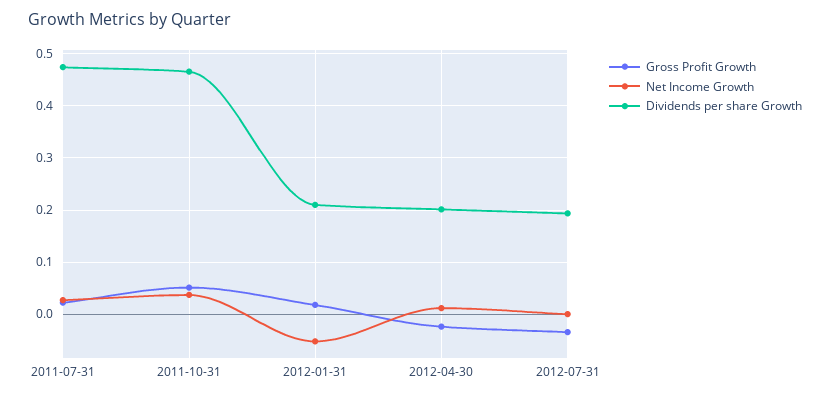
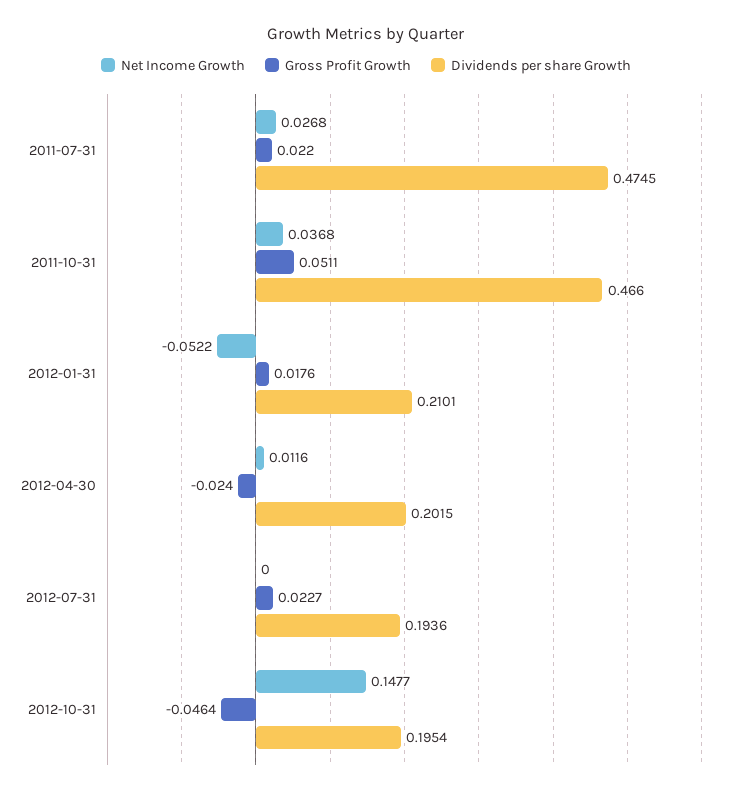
Gross Profit Growth, 2012-07-31: -0.04 -> 0.0227
Net Income Growth, 2012-10-31: none -> 0.1477
Gross Profit Growth, 2012-10-31: none -> -0.0464
Dividends per share Growth, 2012-10-31: none -> 0.1954

